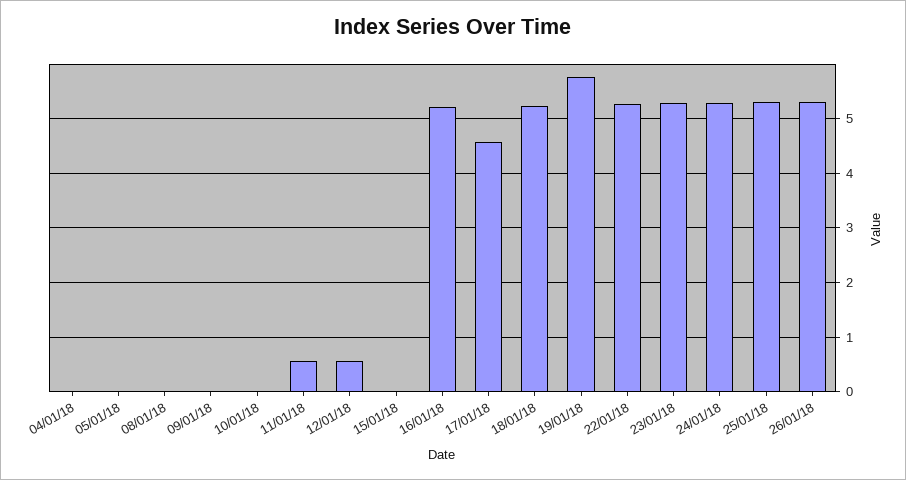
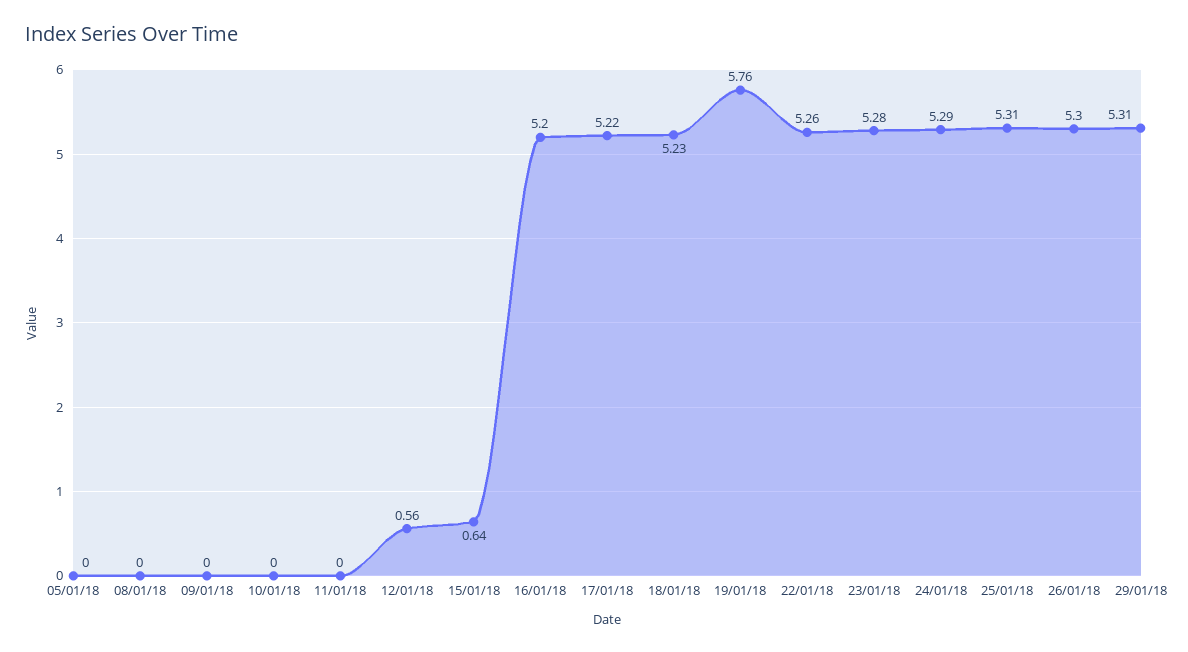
04/01/18: 0 -> none
11/01/18: 0.6 -> 0
15/01/18: 0 -> 0.64
17/01/18: 4.6 -> 5.22
29/01/18: none -> 5.31

